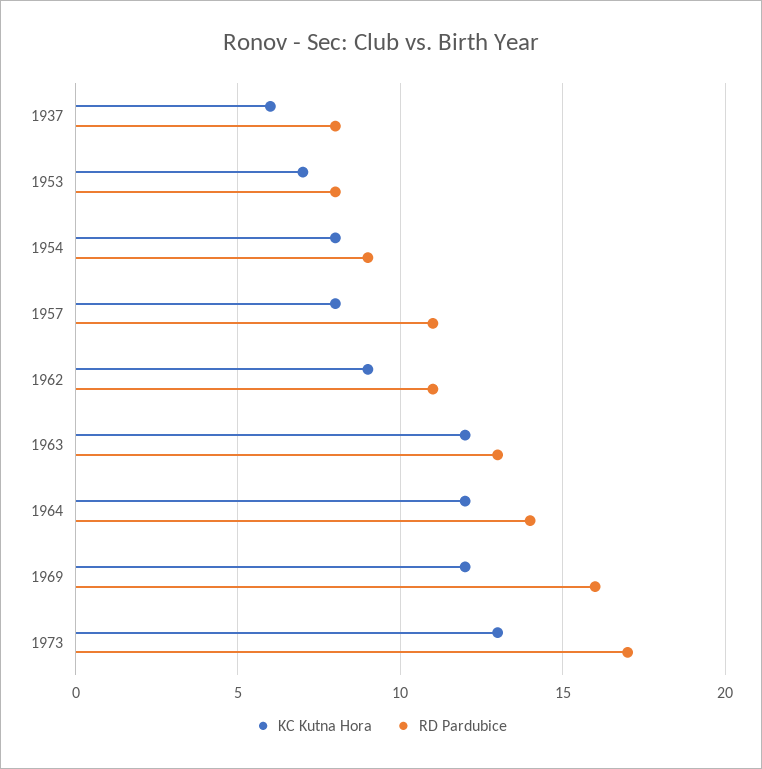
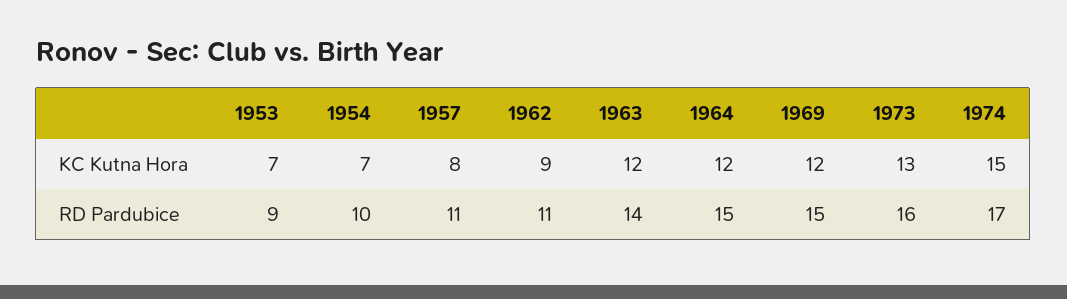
KC Kutna Hora, 1937: 6 -> none
RD Pardubice, 1937: 8 -> none
RD Pardubice, 1953: 8 -> 9
KC Kutna Hora, 1954: 8 -> 7
RD Pardubice, 1954: 9 -> 10
RD Pardubice, 1963: 13 -> 14
RD Pardubice, 1964: 14 -> 15
RD Pardubice, 1969: 16 -> 15
RD Pardubice, 1973: 17 -> 16
KC Kutna Hora, 1974: none -> 15
RD Pardubice, 1974: none -> 17

